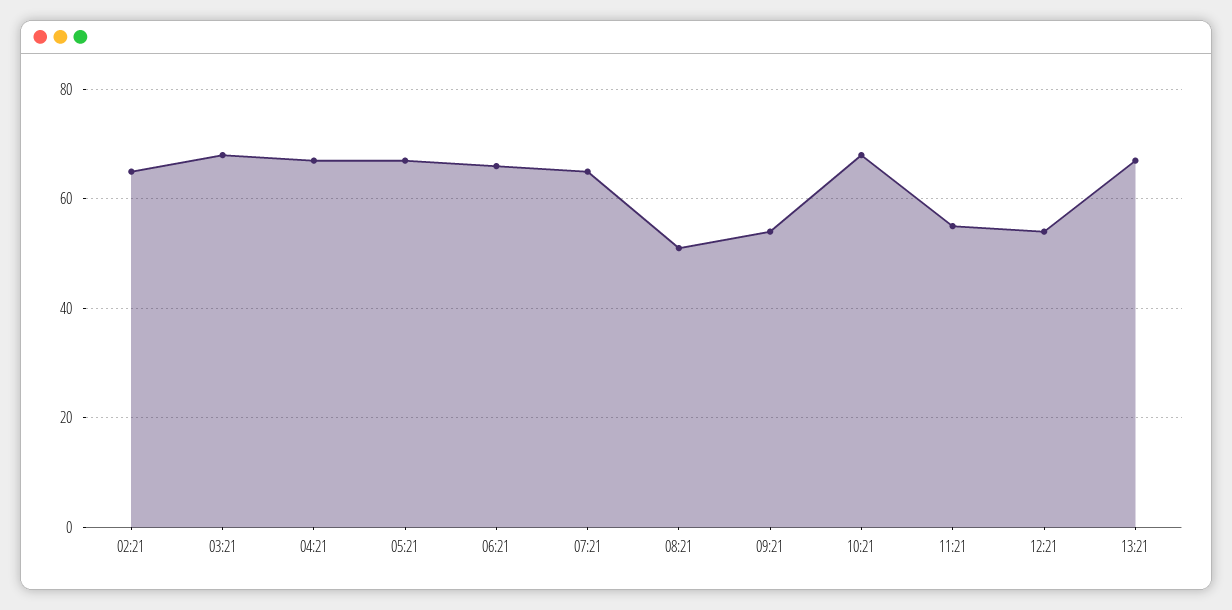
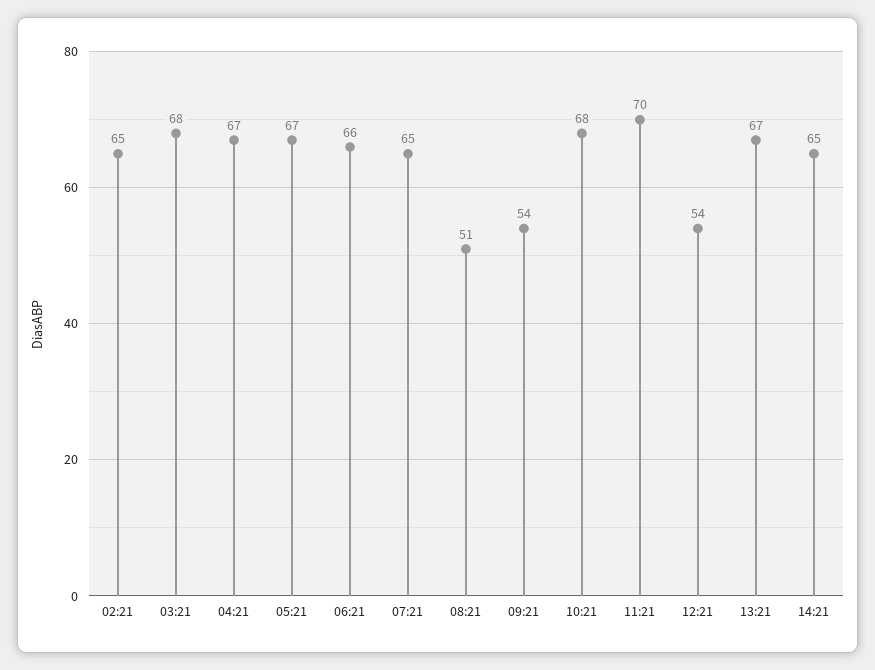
11:21: 55 -> 70
14:21: none -> 65

